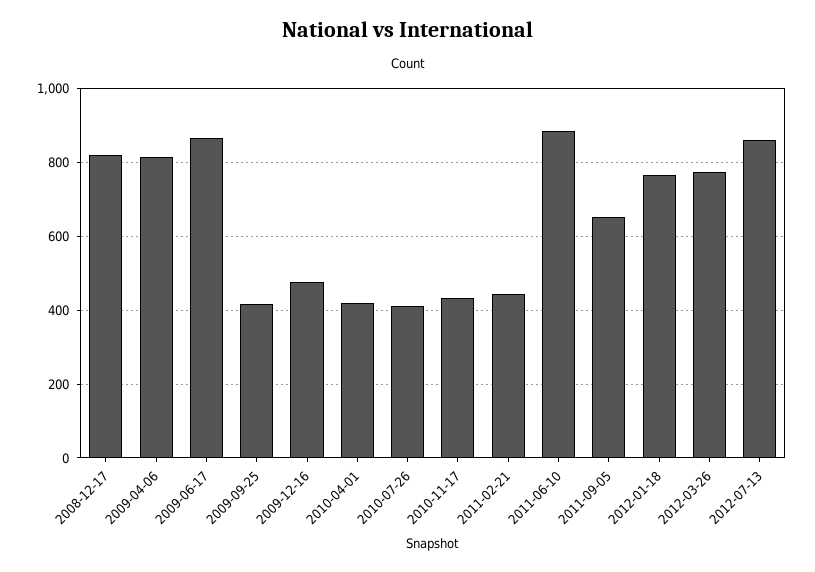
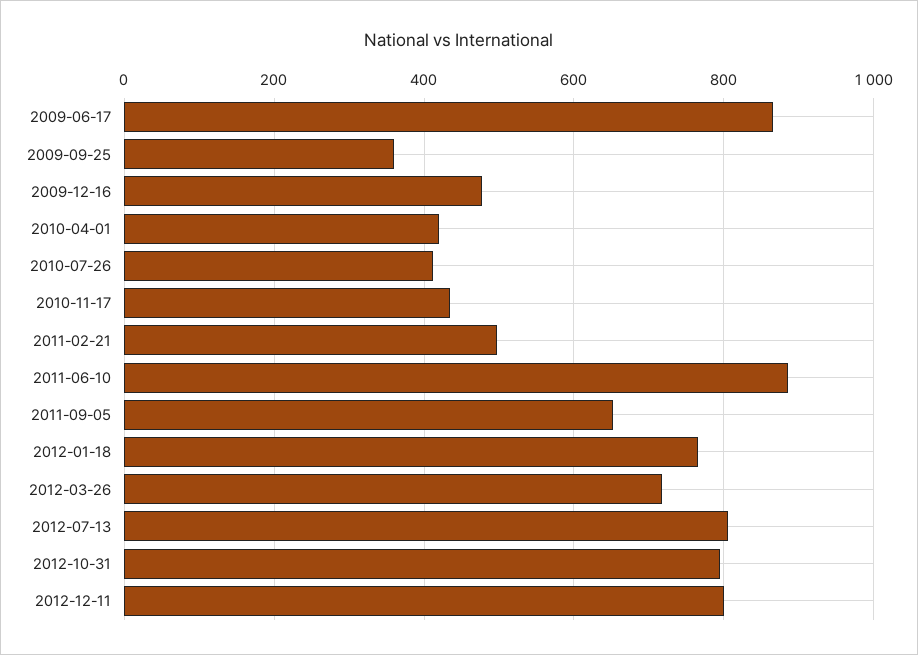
2008-12-17: 820 -> none
2009-04-06: 820 -> none
2009-09-25: 420 -> 360
2011-02-21: 440 -> 500
2012-03-26: 780 -> 720
2012-07-13: 860 -> 800
2012-10-31: none -> 800
2012-12-11: none -> 800

